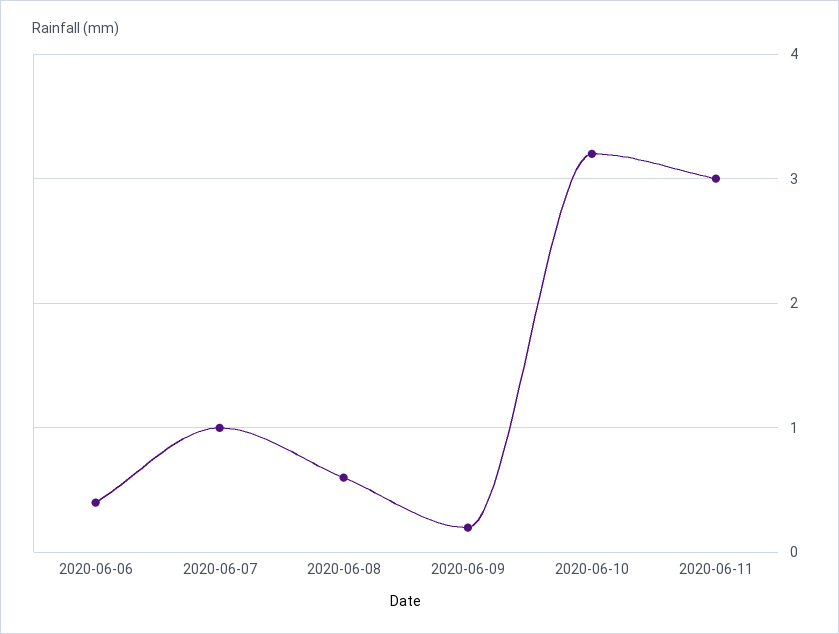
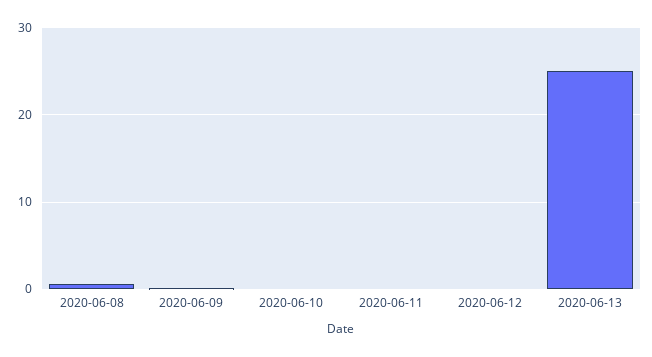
2020-06-06: 0.4 -> none
2020-06-07: 1 -> none
2020-06-10: 3.2 -> 0
2020-06-11: 3 -> 0
2020-06-12: none -> 0
2020-06-13: none -> 25

